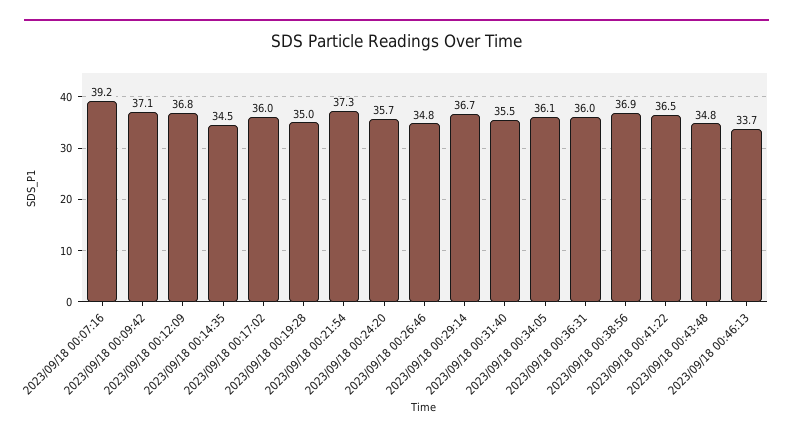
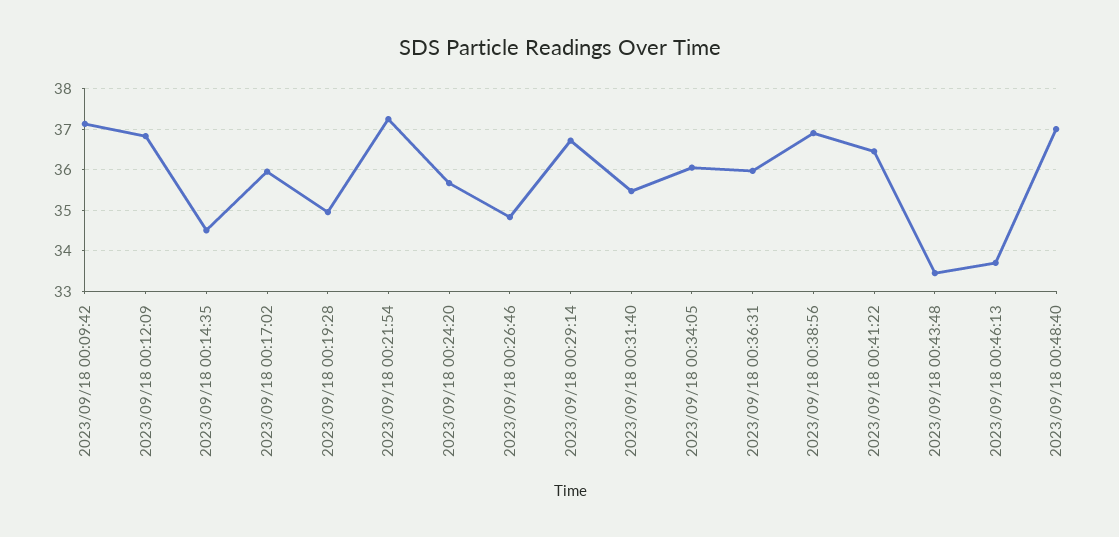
2023/09/18 00:07:16: 39.2 -> none
2023/09/18 00:43:48: 34.8 -> 33.4
2023/09/18 00:48:40: none -> 37

